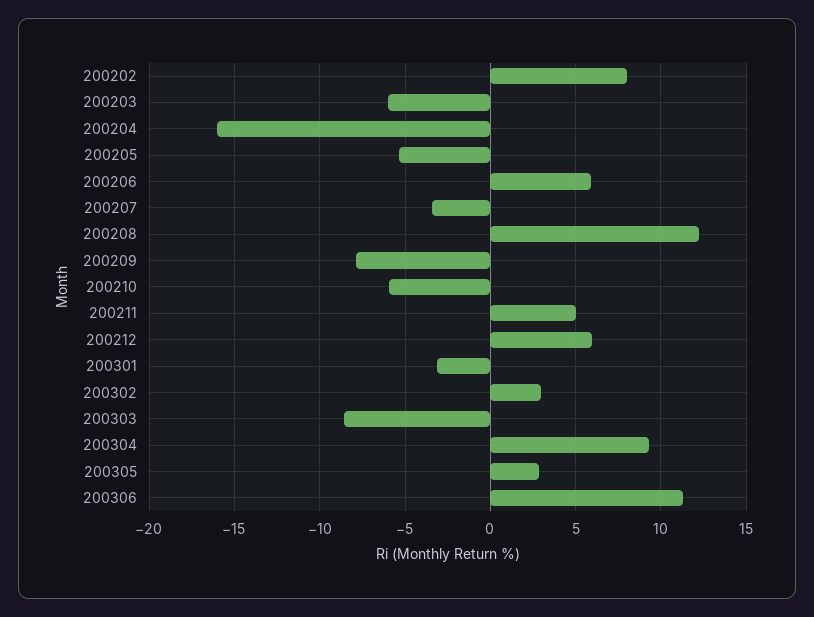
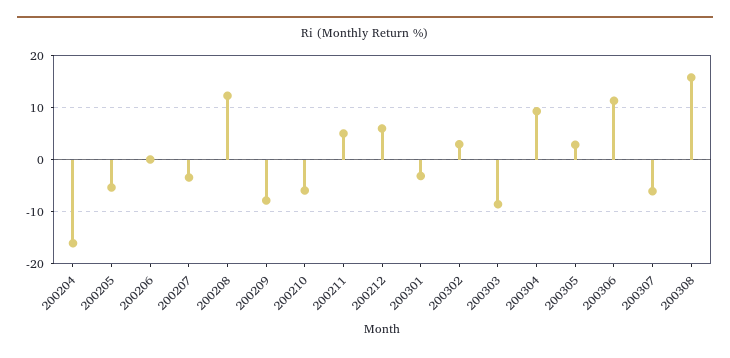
200202: 8 -> none
200203: -6 -> none
200206: 6 -> 0
200307: none -> -6
200308: none -> 16

